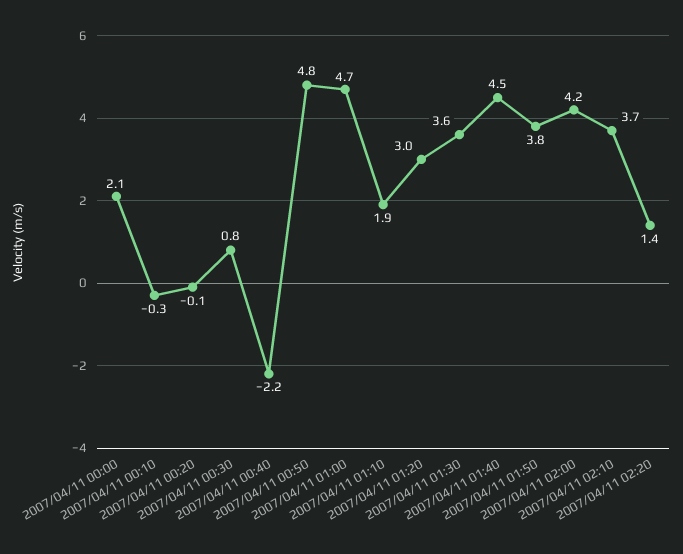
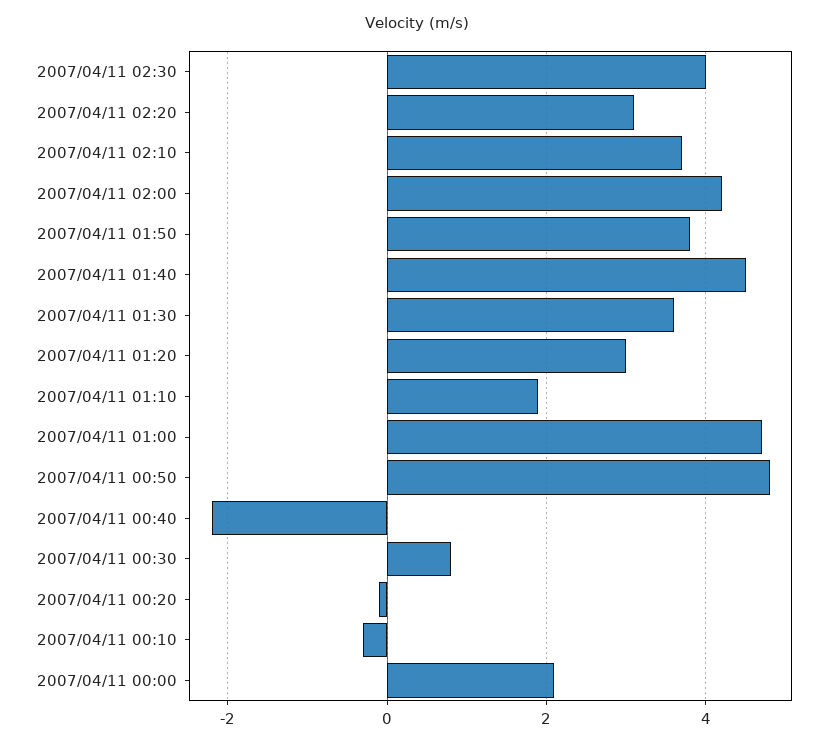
2007/04/11 02:20: 1.4 -> 3
2007/04/11 02:30: none -> 4

